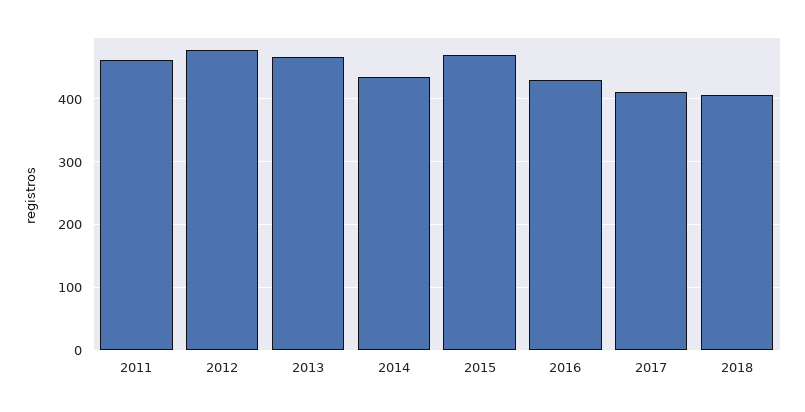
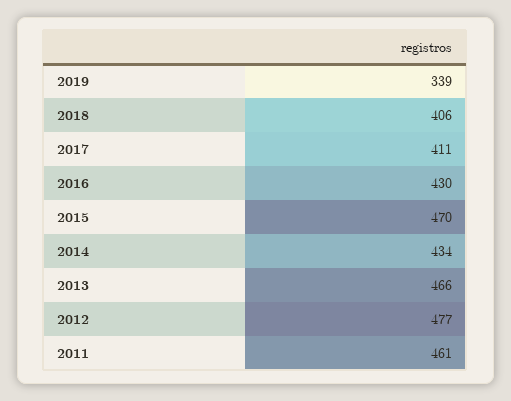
2019: none -> 339

